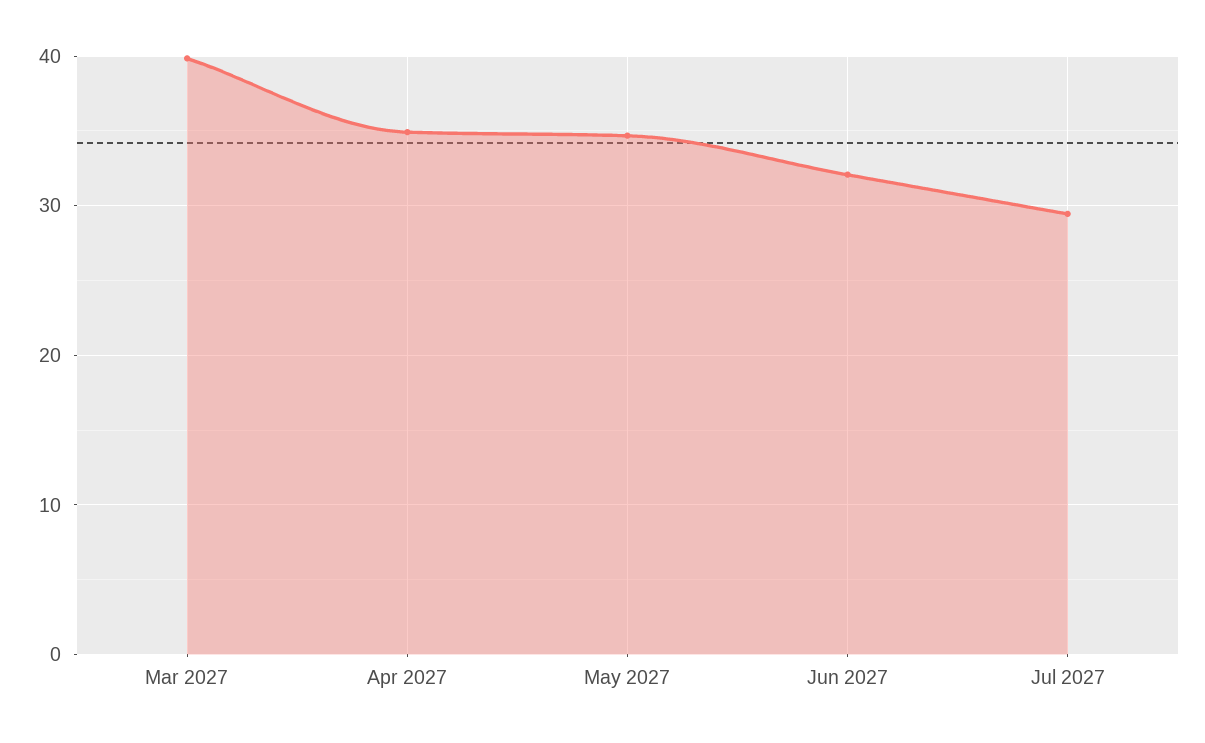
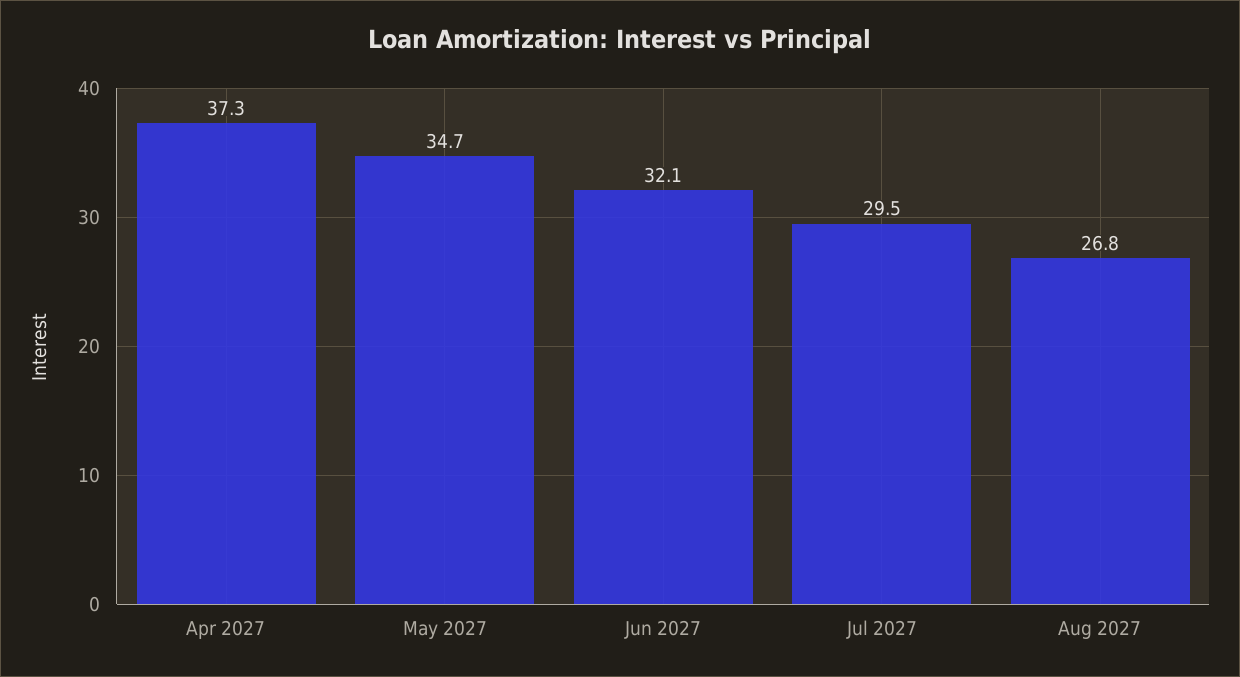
Mar 2027: 40 -> none
Apr 2027: 35 -> 37.3
Aug 2027: none -> 26.8

